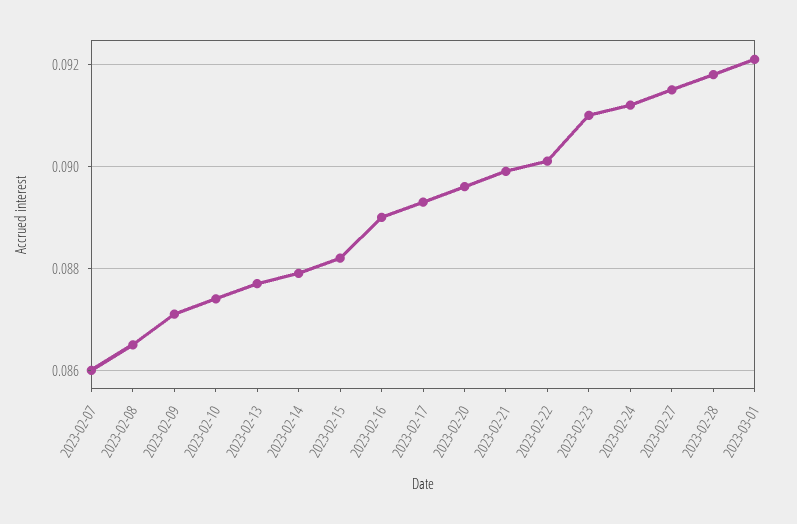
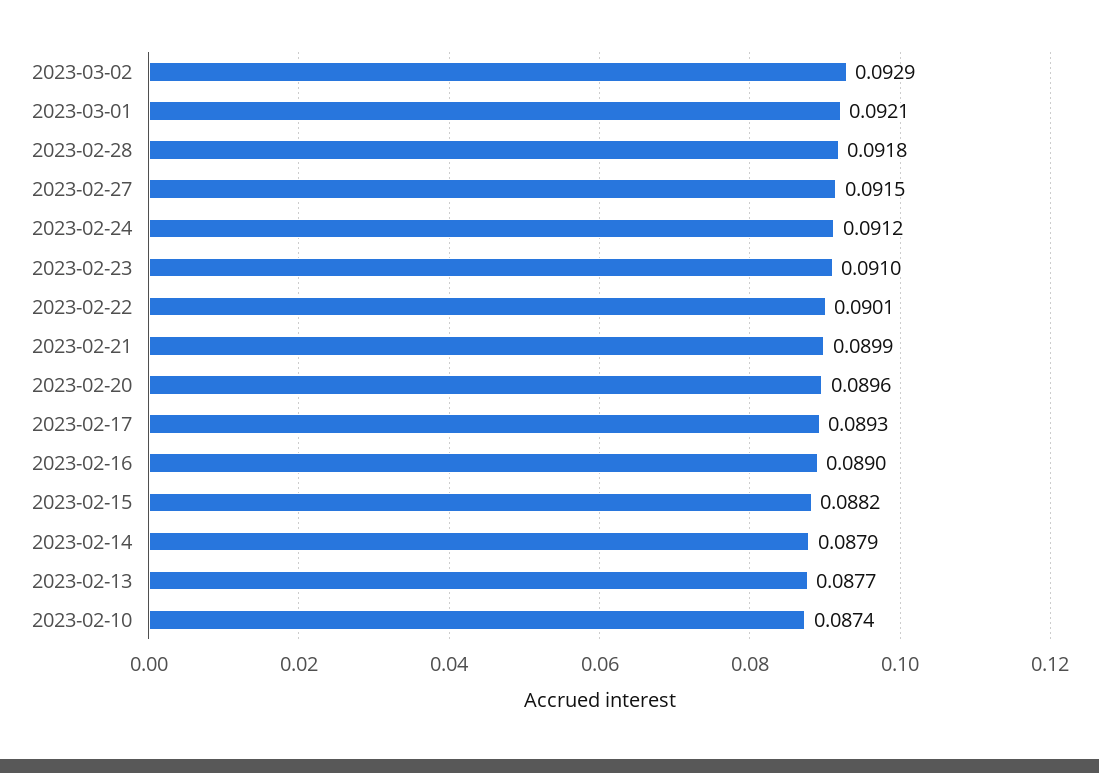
2023-02-07: 0.086 -> none
2023-02-08: 0.0865 -> none
2023-02-09: 0.087 -> none
2023-03-02: none -> 0.0929

